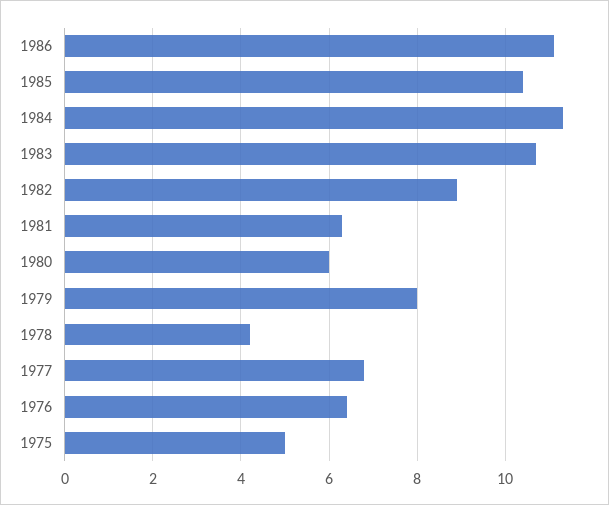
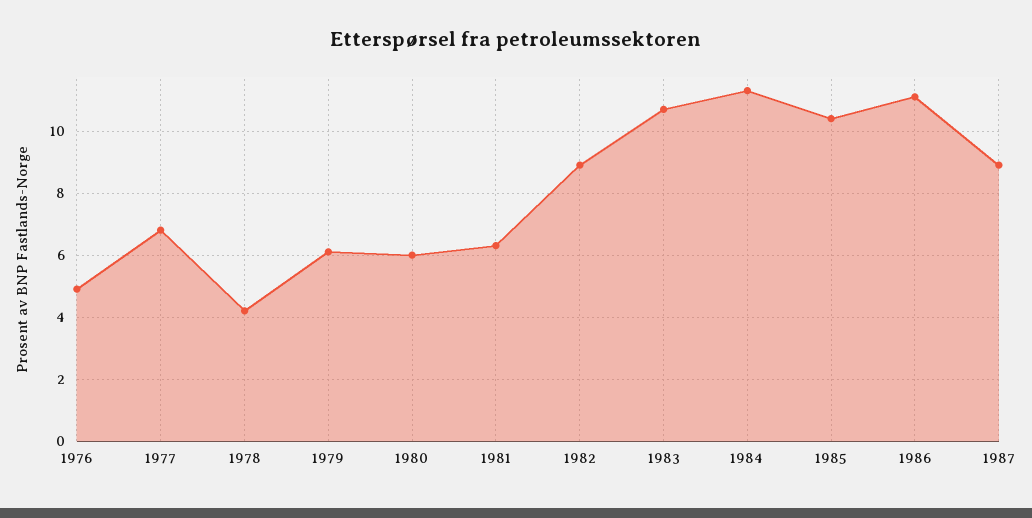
1979: 8 -> 6
1976: 6.5 -> 5
1975: 5 -> none
1987: none -> 9

